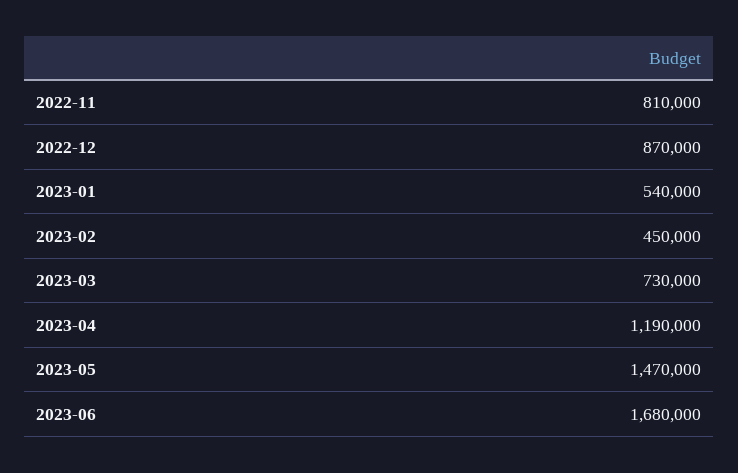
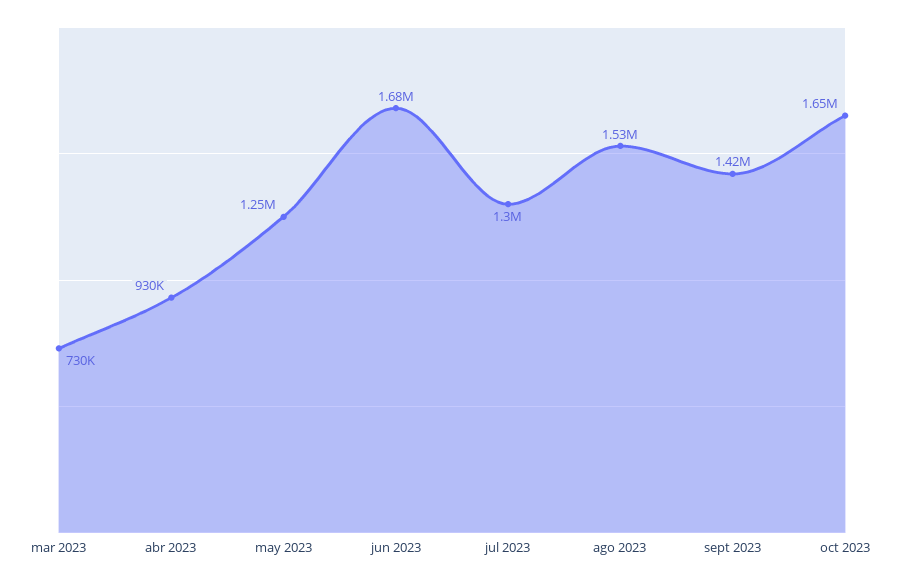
2022-11: 810000 -> none
2022-12: 870000 -> none
2023-01: 540000 -> none
2023-02: 450000 -> none
2023-04: 1190000 -> 930000
2023-05: 1470000 -> 1250000
jul 2023: none -> 1300000
ago 2023: none -> 1530000
sept 2023: none -> 1420000
oct 2023: none -> 1650000

